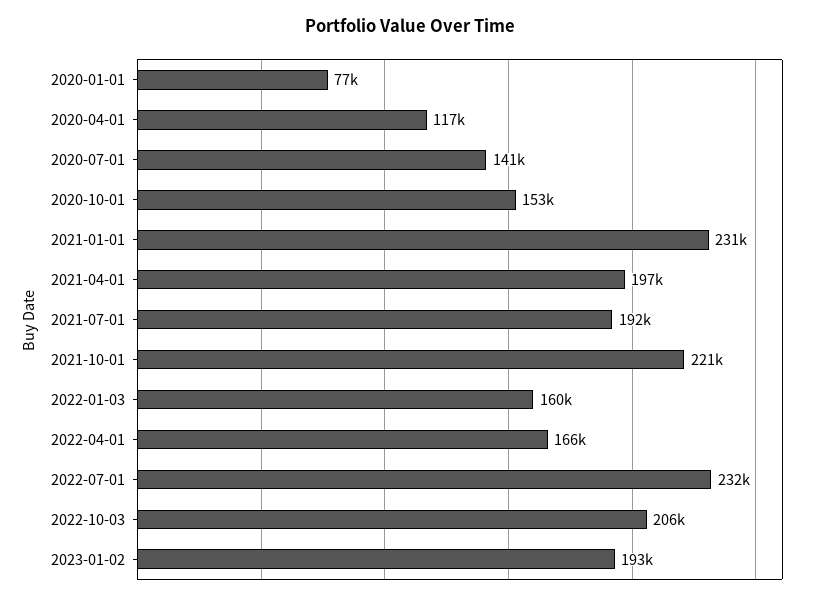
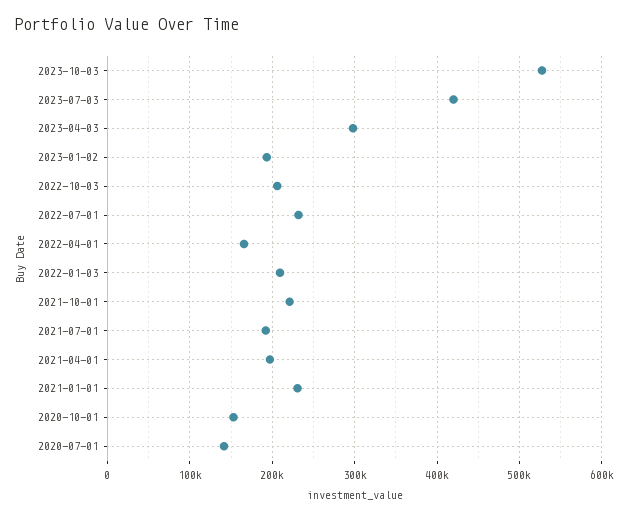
2020-01-01: 77000 -> none
2020-04-01: 117000 -> none
2022-01-03: 160000 -> 210000
2023-10-03: none -> 530000
2023-07-03: none -> 420000
2023-04-03: none -> 300000

